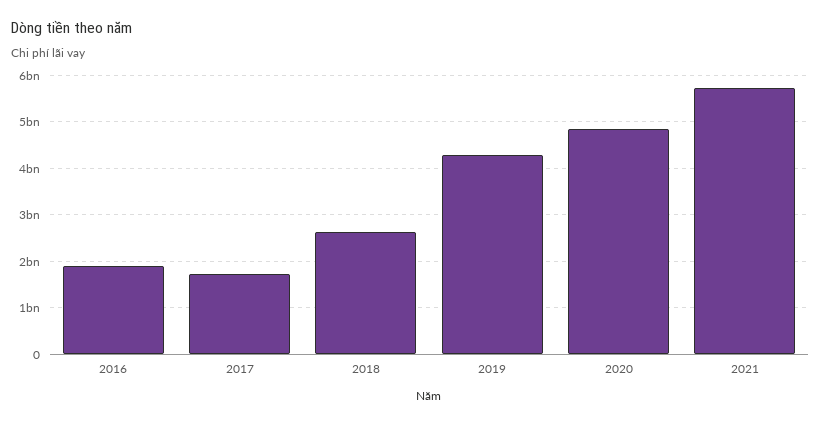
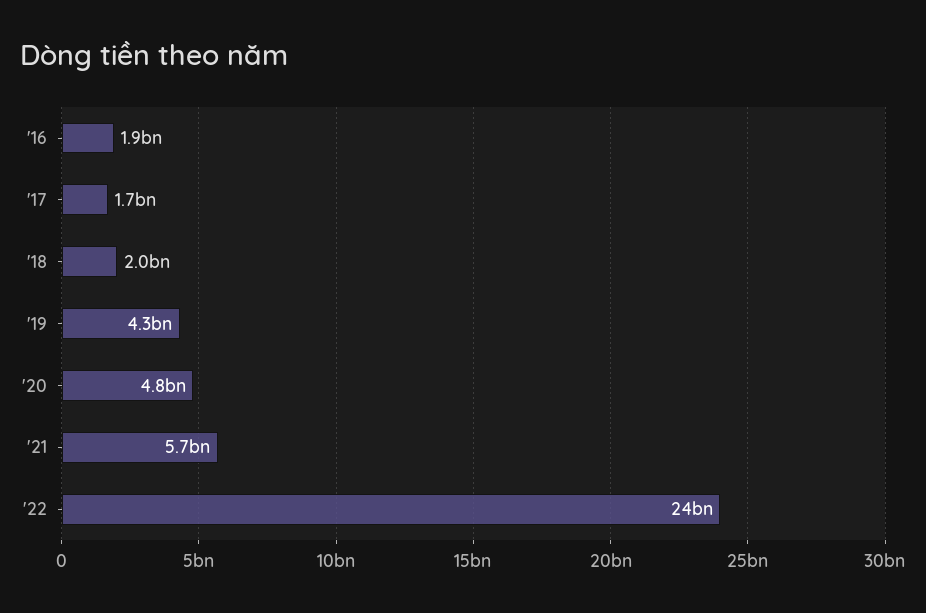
2018: 2600000000 -> 2000000000
'22: none -> 24000000000

